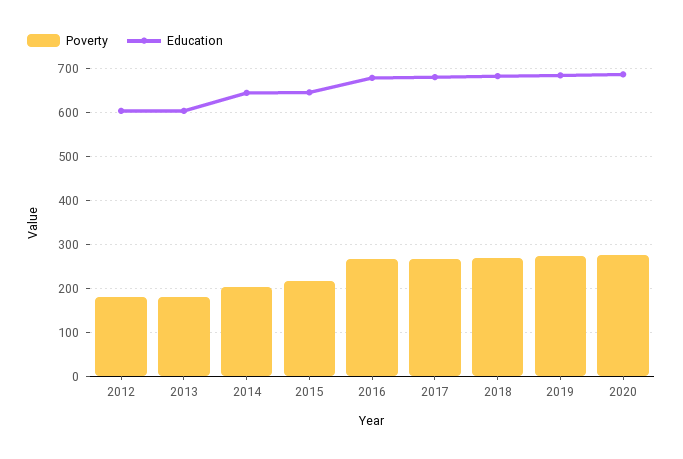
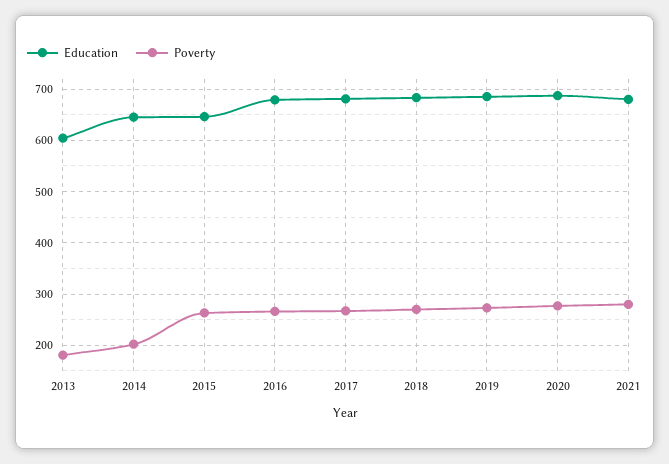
Poverty, 2012: 180 -> none
Education, 2012: 600 -> none
Poverty, 2015: 220 -> 260
Education, 2021: none -> 680
Poverty, 2021: none -> 280

